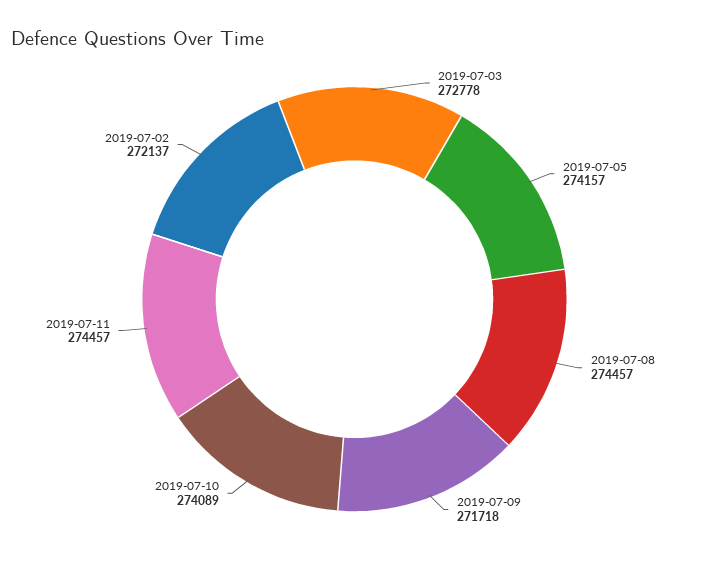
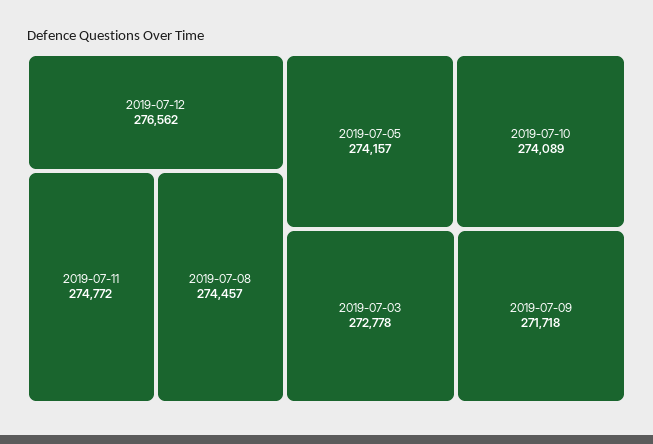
2019-07-11: 274457 -> 274772
2019-07-02: 272137 -> none
2019-07-12: none -> 276562

